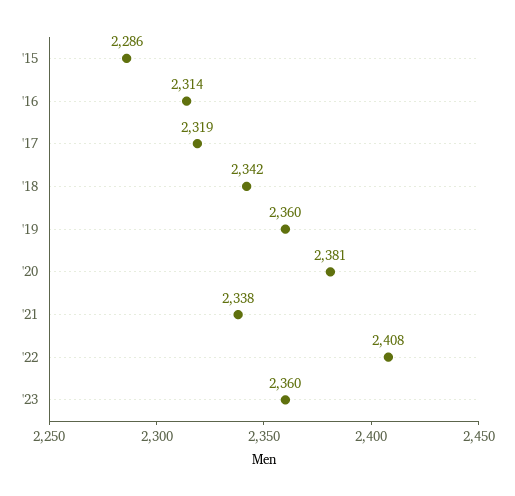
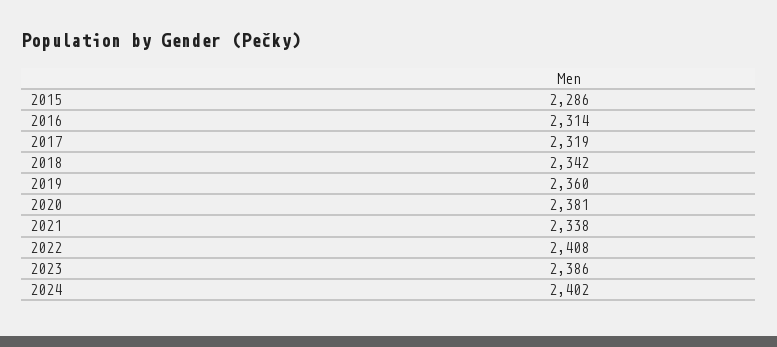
'23: 2360 -> 2386
2024: none -> 2402

